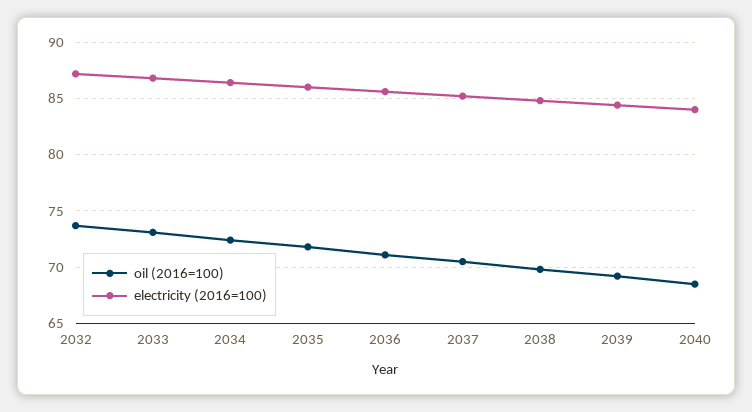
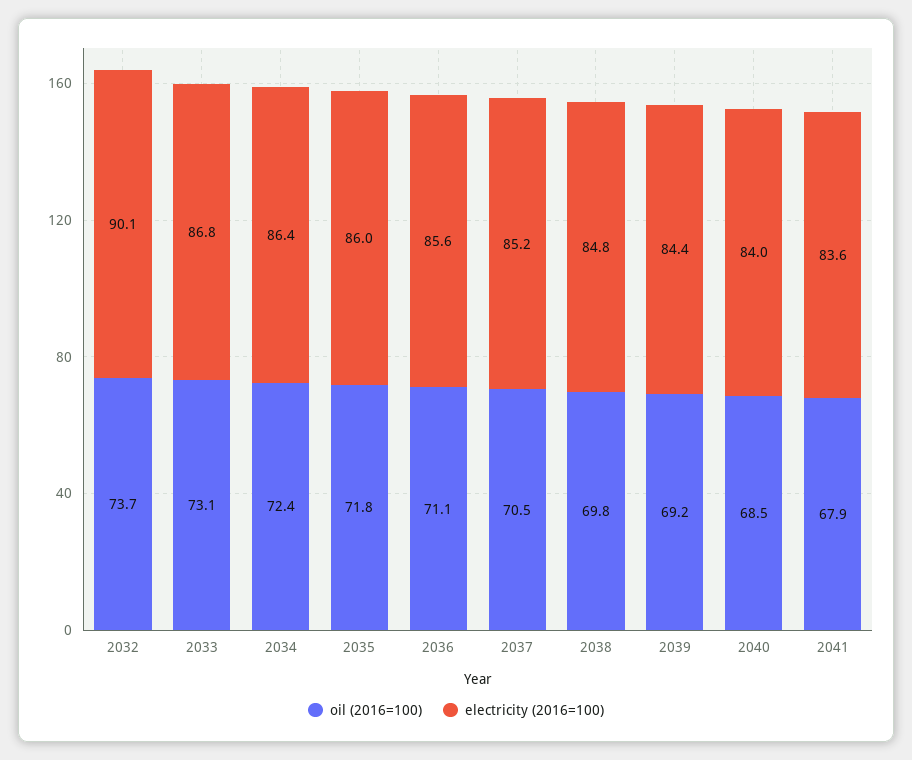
electricity (2016=100), 2032: 87 -> 90.1
oil (2016=100), 2041: none -> 67.9
electricity (2016=100), 2041: none -> 83.6

